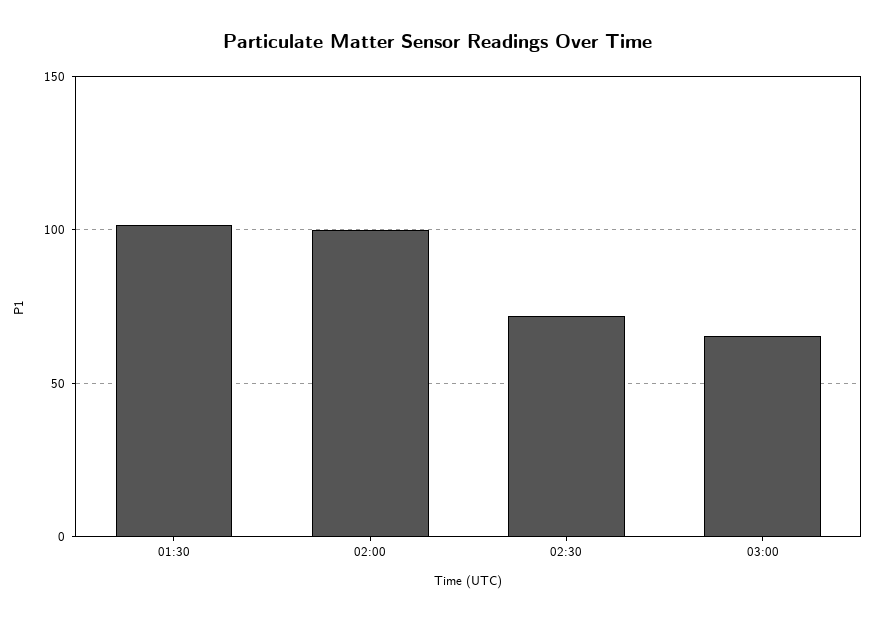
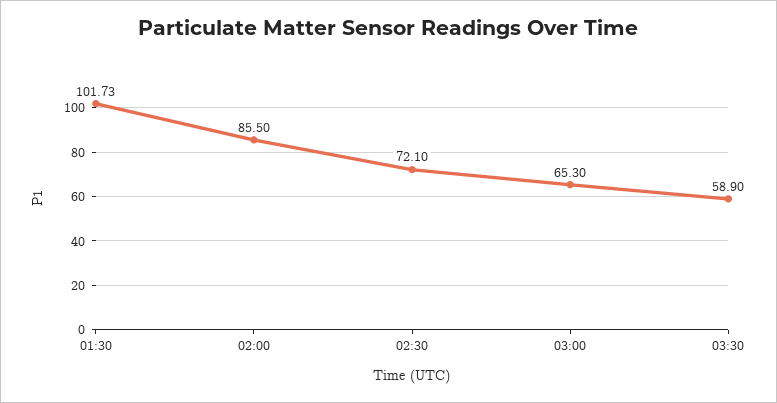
02:00: 100 -> 85.5
03:30: none -> 58.9

